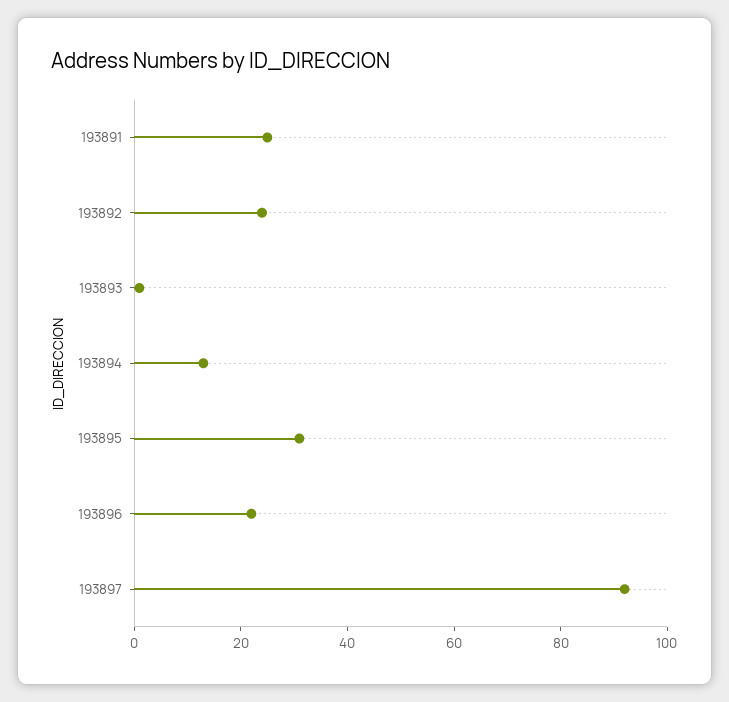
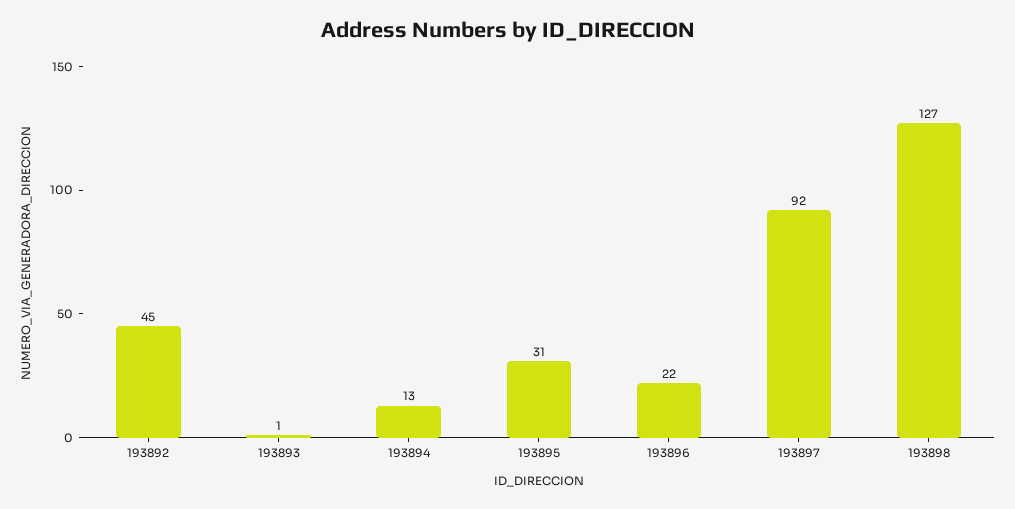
193891: 25 -> none
193892: 25 -> 45
193898: none -> 127

